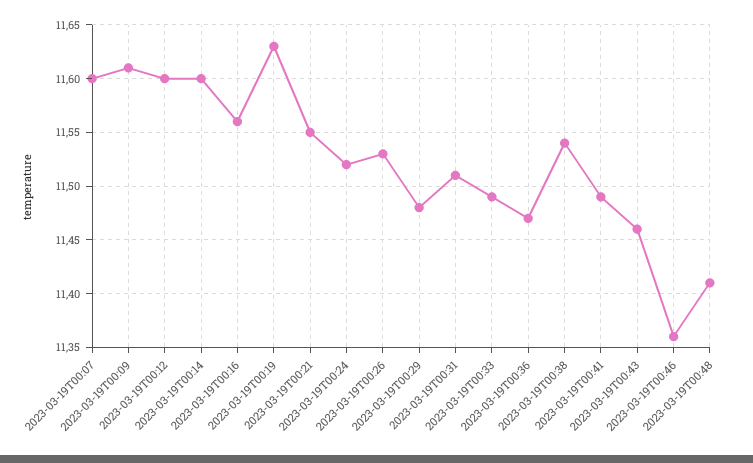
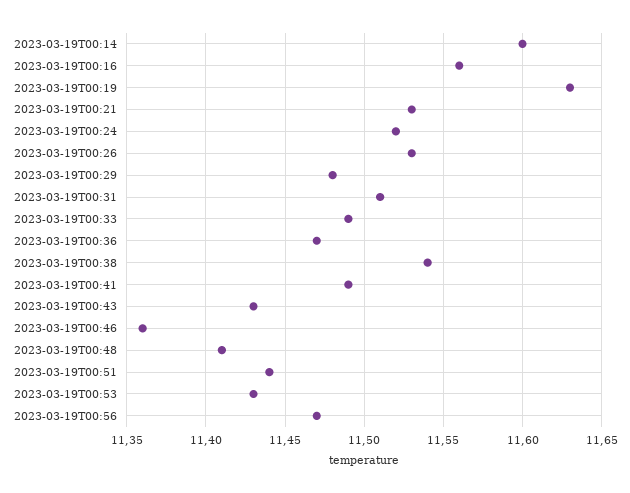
2023-03-19T00:07: 11.6 -> none
2023-03-19T00:09: 11.61 -> none
2023-03-19T00:12: 11.6 -> none
2023-03-19T00:21: 11.55 -> 11.53
2023-03-19T00:43: 11.46 -> 11.43
2023-03-19T00:51: none -> 11.44
2023-03-19T00:53: none -> 11.43
2023-03-19T00:56: none -> 11.47

